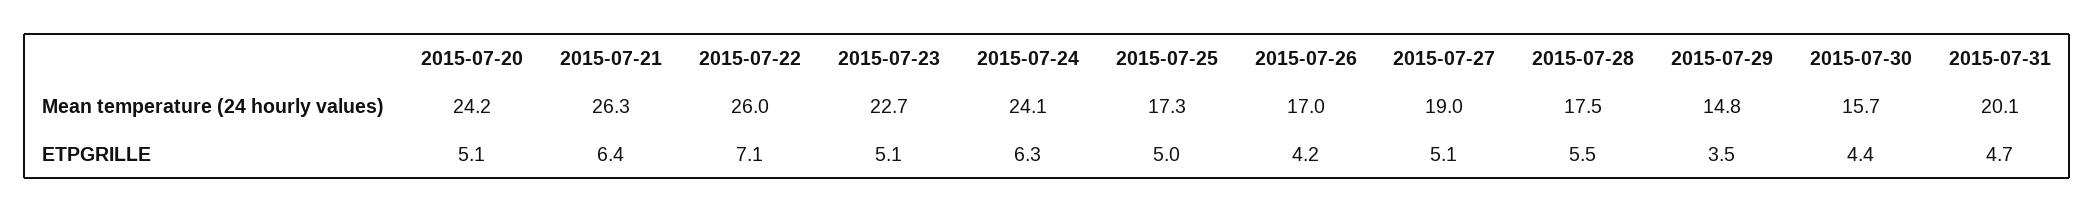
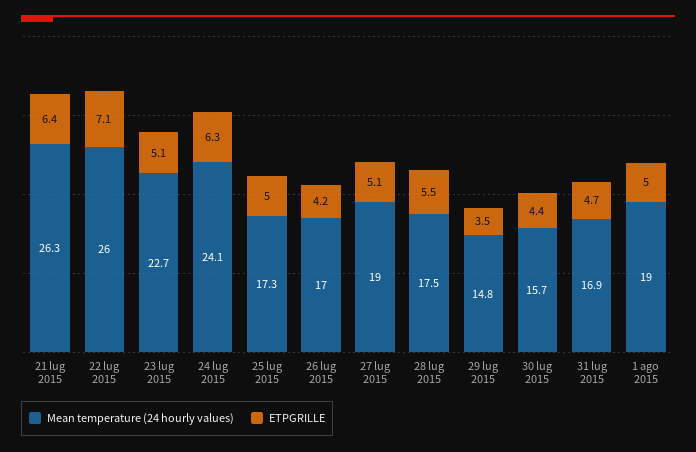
Mean temperature (24 hourly values), 2015-07-20: 24.2 -> none
Mean temperature (24 hourly values), 2015-07-31: 20.1 -> 16.9
ETPGRILLE, 2015-07-20: 5.1 -> none
Mean temperature (24 hourly values), 1 ago 2015: none -> 19
ETPGRILLE, 1 ago 2015: none -> 5

